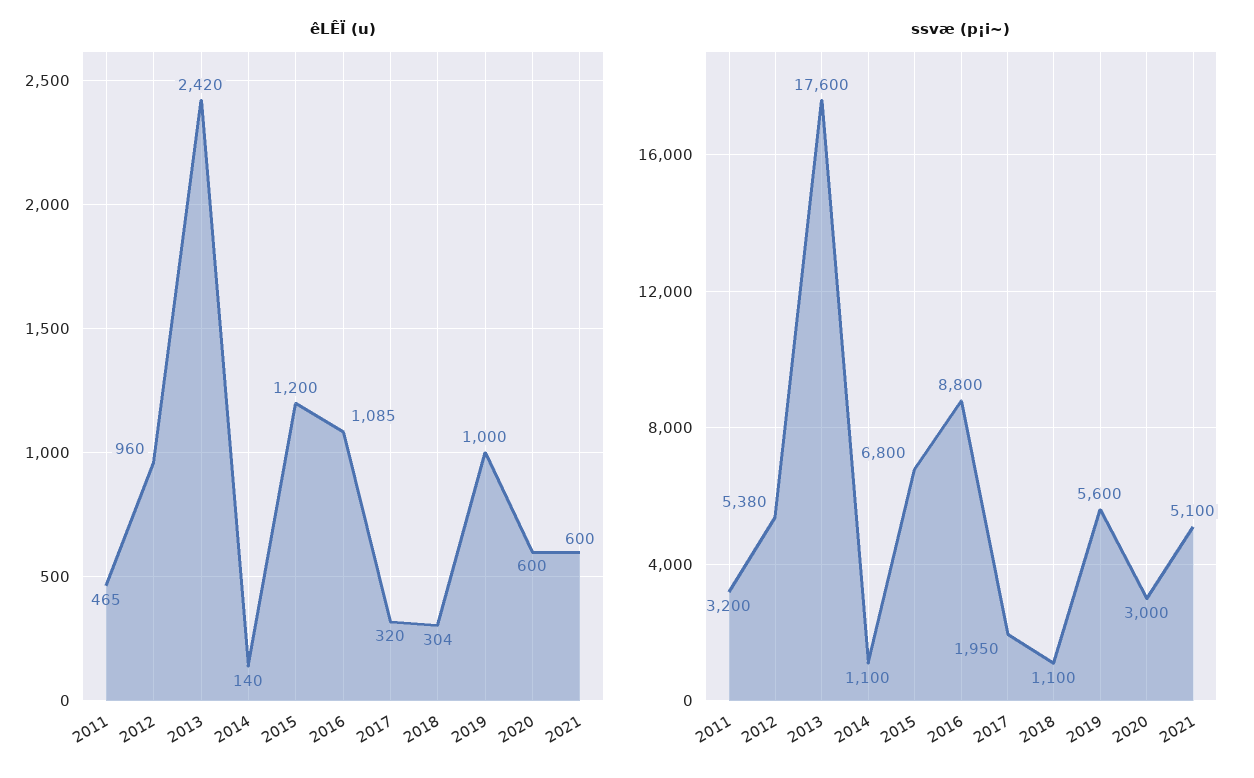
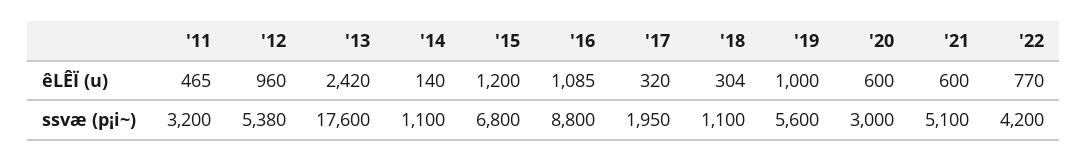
êLÊÏ (u), '22: none -> 770
ssvæ (p¡i~), '22: none -> 4200

